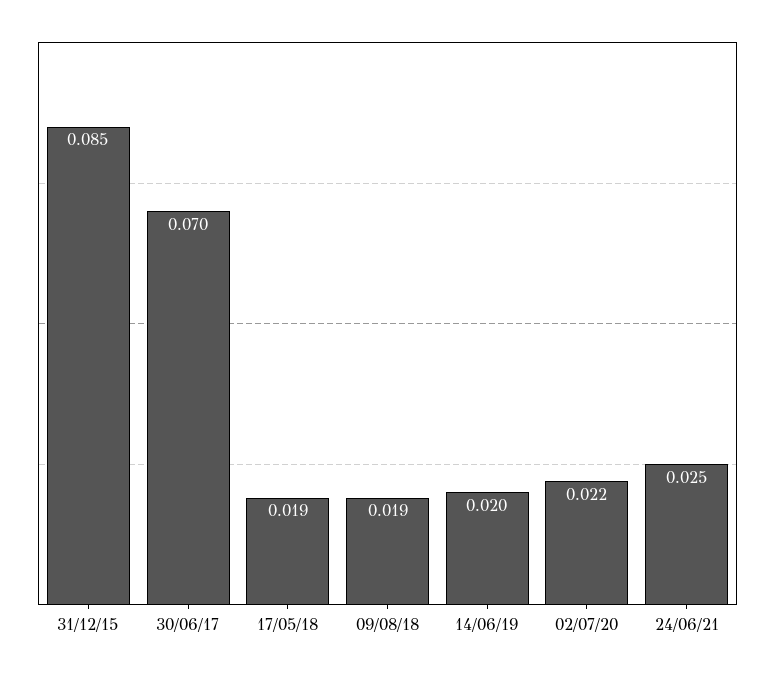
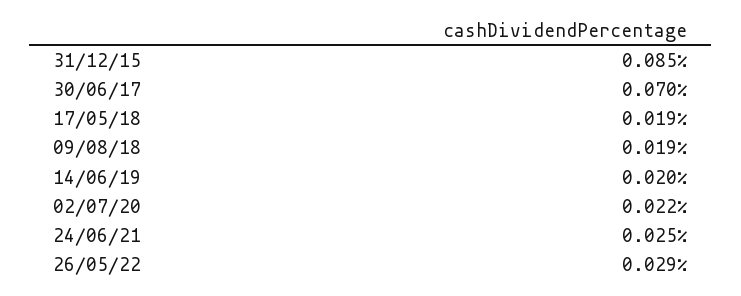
26/05/22: none -> 0.029

